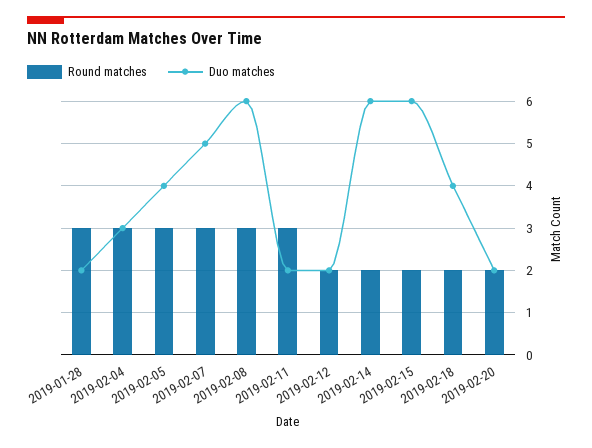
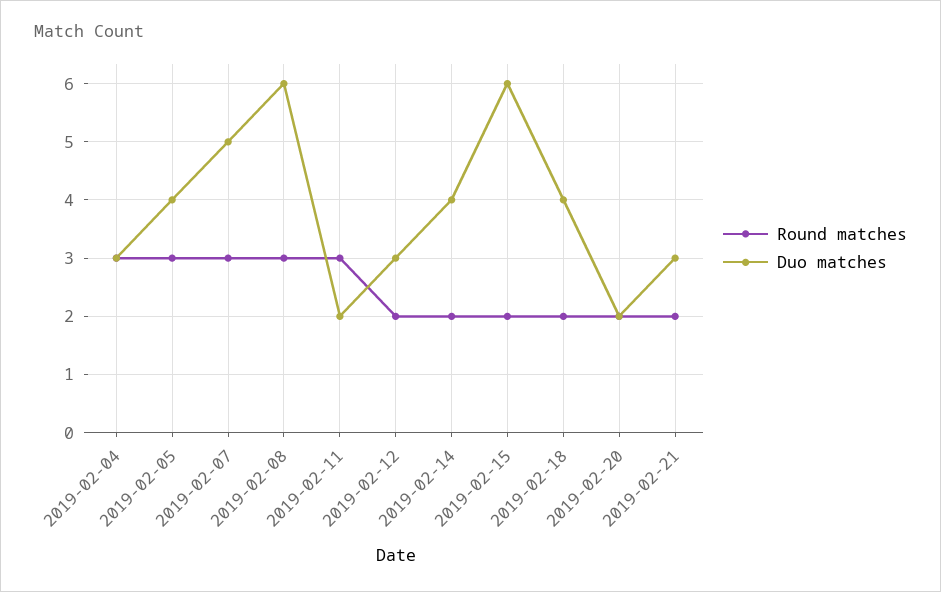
Round matches, 2019-01-28: 3 -> none
Duo matches, 2019-01-28: 2 -> none
Duo matches, 2019-02-12: 2 -> 3
Duo matches, 2019-02-14: 6 -> 4
Round matches, 2019-02-21: none -> 2
Duo matches, 2019-02-21: none -> 3

